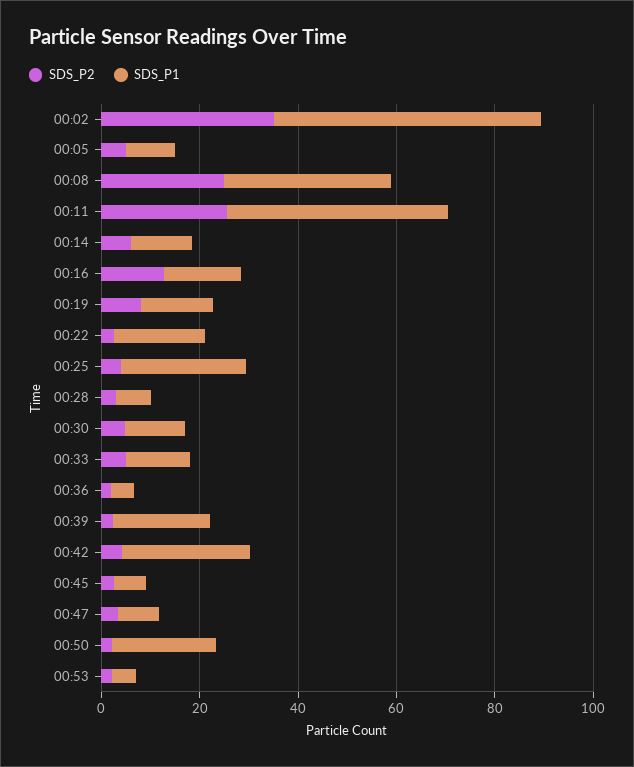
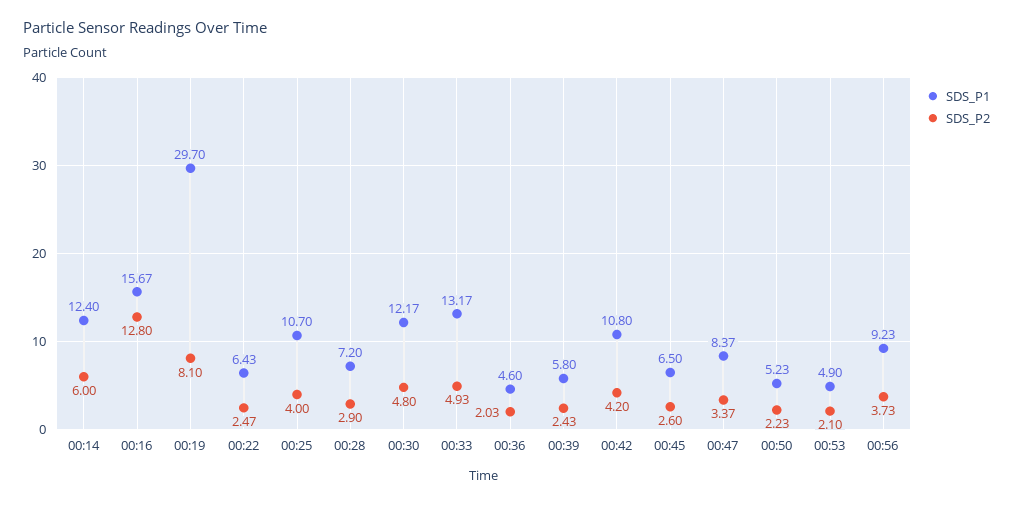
SDS_P2, 00:02: 35 -> none
SDS_P1, 00:02: 55 -> none
SDS_P2, 00:05: 5 -> none
SDS_P1, 00:05: 10 -> none
SDS_P2, 00:08: 25 -> none
SDS_P1, 00:08: 35 -> none
SDS_P2, 00:11: 25 -> none
SDS_P1, 00:11: 45 -> none
SDS_P1, 00:19: 15 -> 29.7
SDS_P1, 00:22: 20 -> 6.43
SDS_P1, 00:25: 25 -> 10.7
SDS_P1, 00:39: 20 -> 5.8
SDS_P1, 00:42: 25 -> 10.8
SDS_P1, 00:50: 20 -> 5.23
SDS_P1, 00:56: none -> 9.23
SDS_P2, 00:56: none -> 3.73

